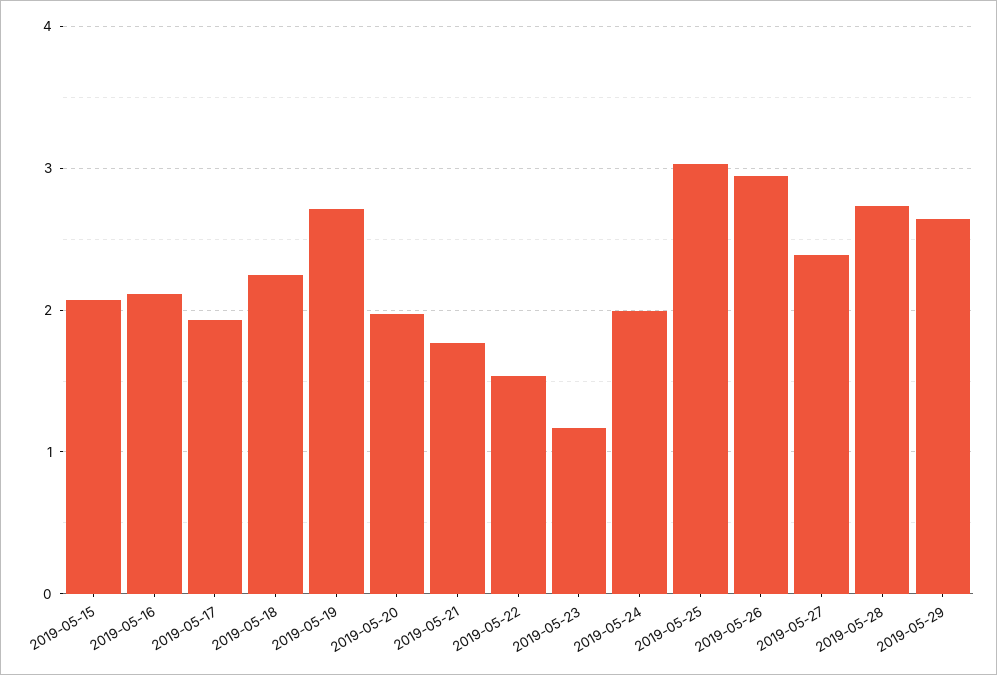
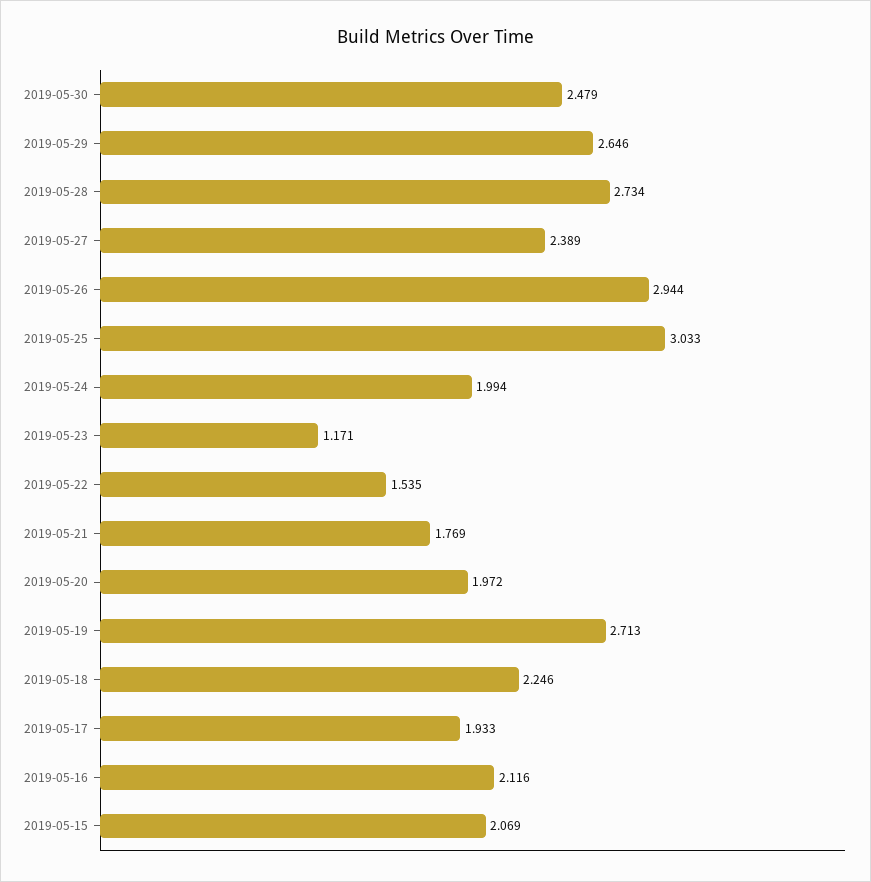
2019-05-30: none -> 2.479

